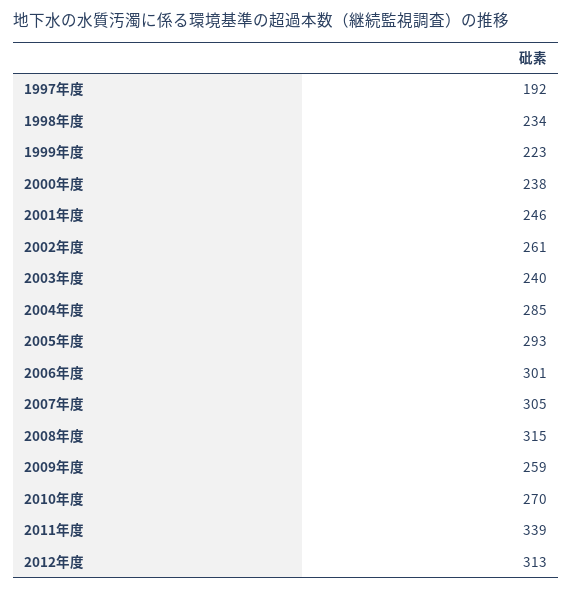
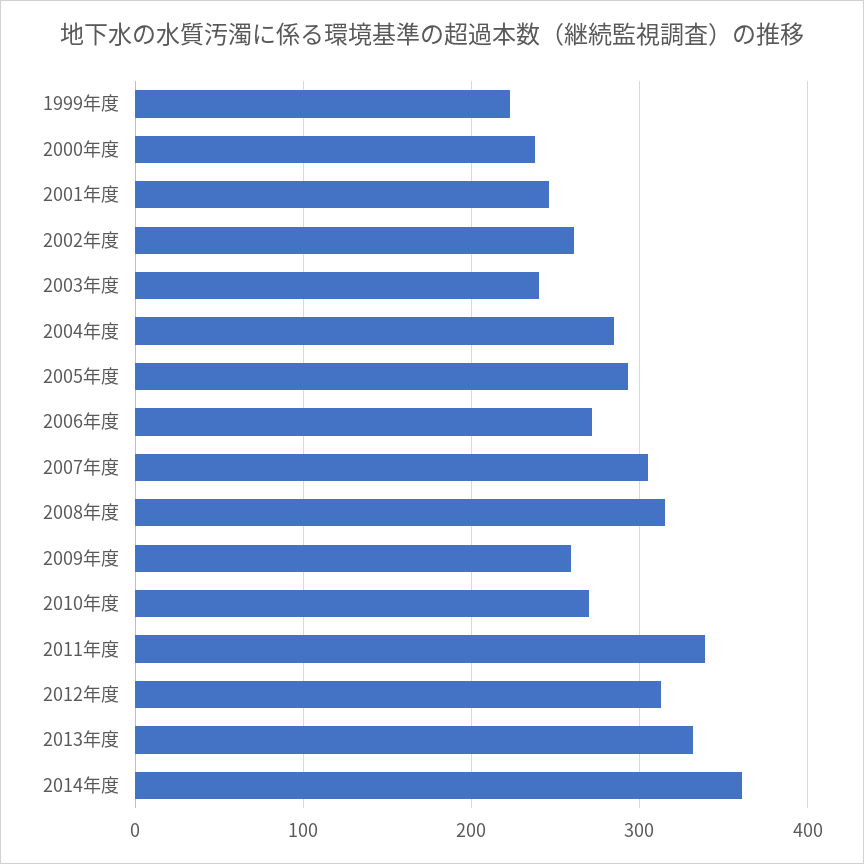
1997年度: 192 -> none
1998年度: 234 -> none
2006年度: 301 -> 270
2013年度: none -> 330
2014年度: none -> 360

